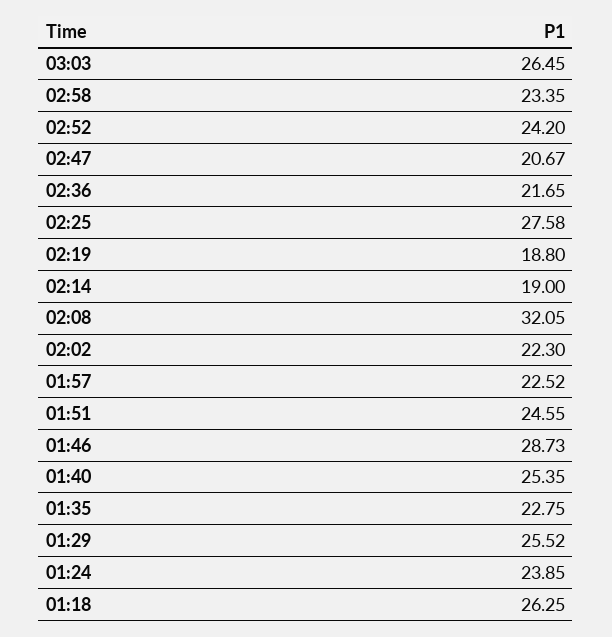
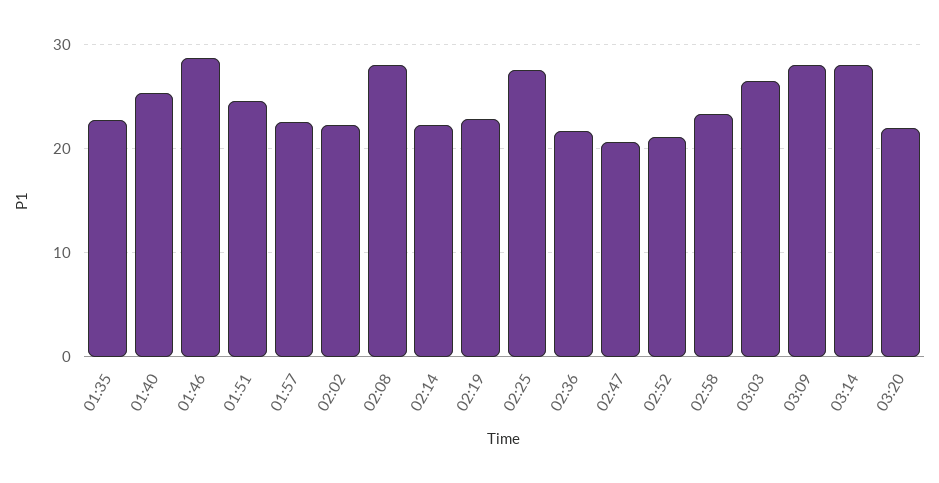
02:52: 24.2 -> 21
02:19: 18.8 -> 23
02:14: 19 -> 22
02:08: 32.05 -> 28
01:29: 25.52 -> none
01:24: 23.85 -> none
01:18: 26.25 -> none
03:09: none -> 28
03:14: none -> 28
03:20: none -> 22

